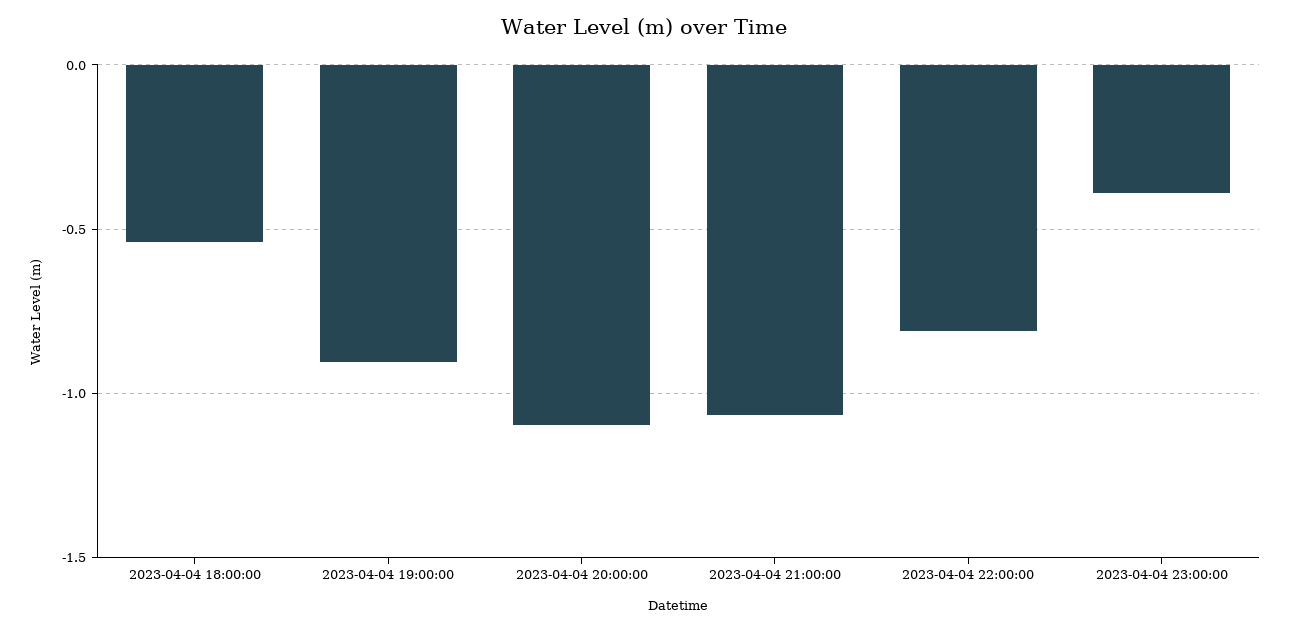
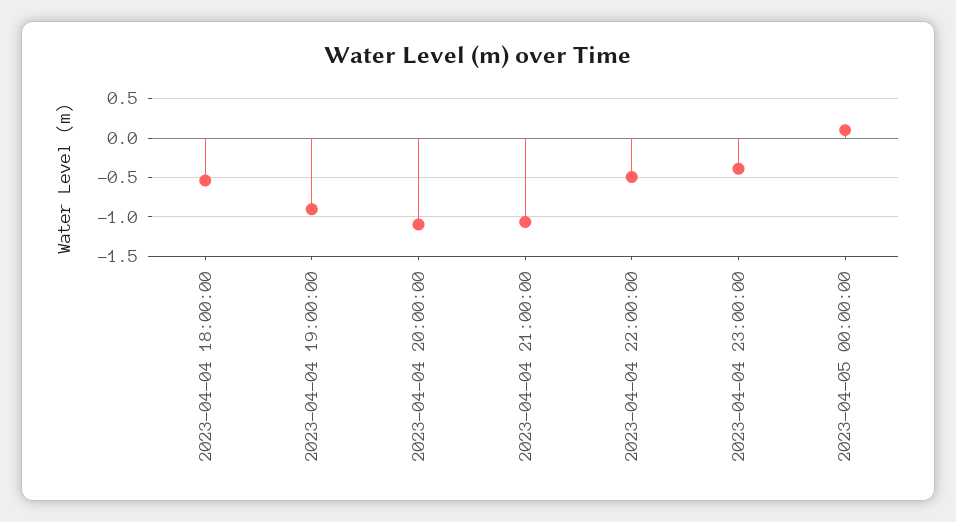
2023-04-04 22:00:00: -0.8 -> -0.5
2023-04-05 00:00:00: none -> 0.1

